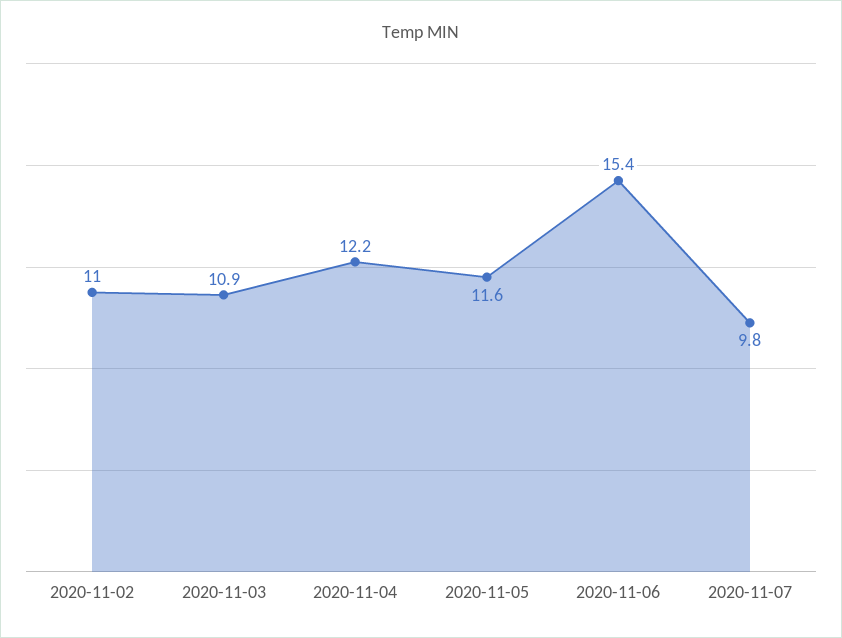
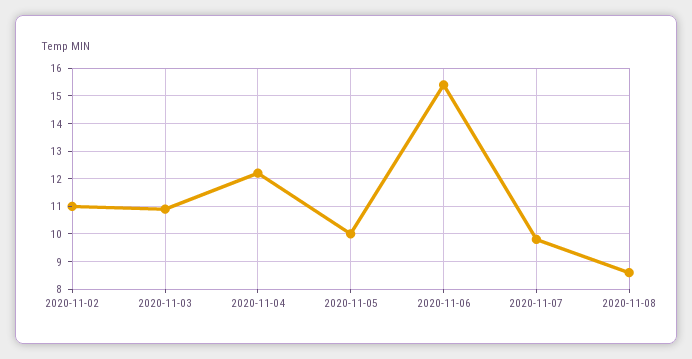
2020-11-05: 11.6 -> 10
2020-11-08: none -> 8.5

